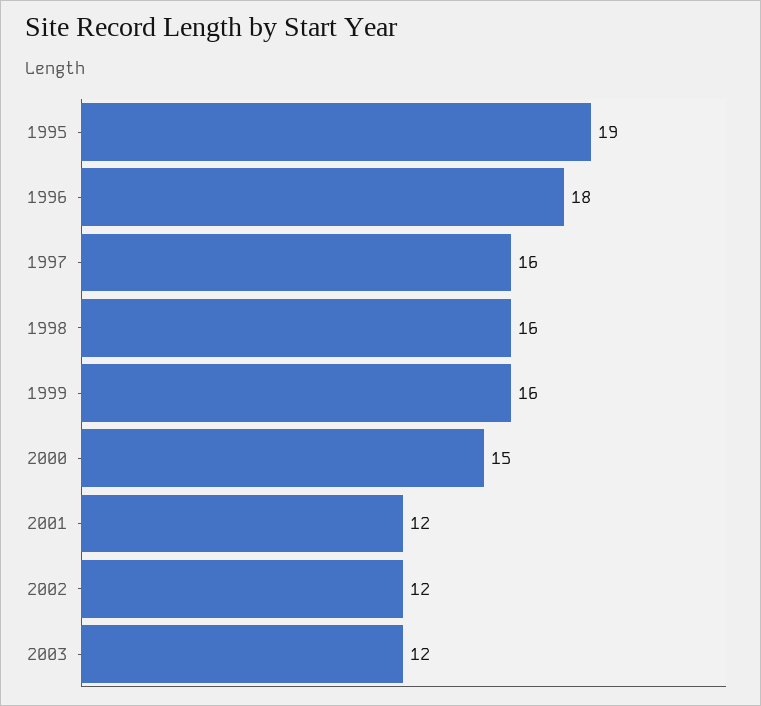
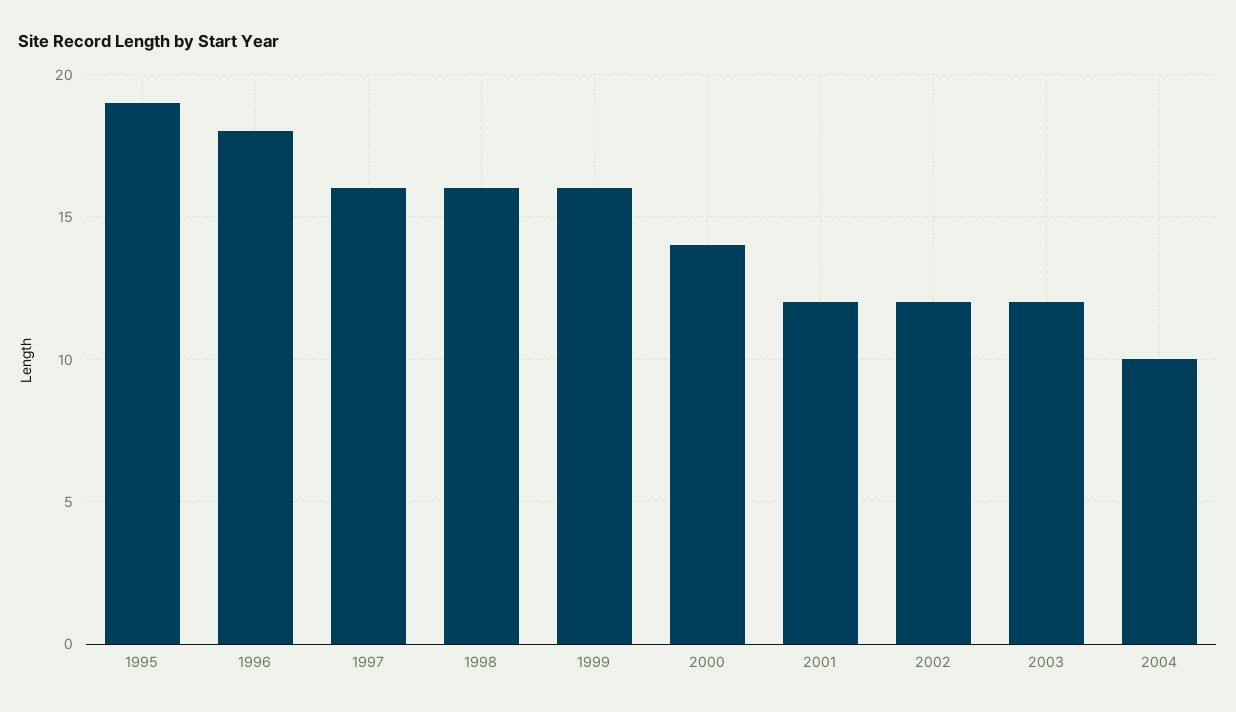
2000: 15 -> 14
2004: none -> 10

